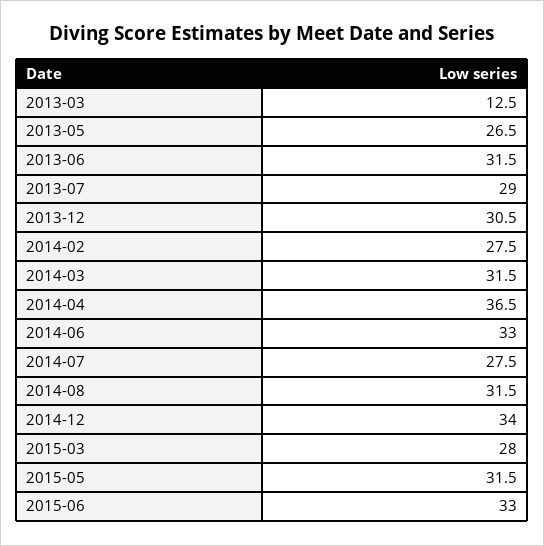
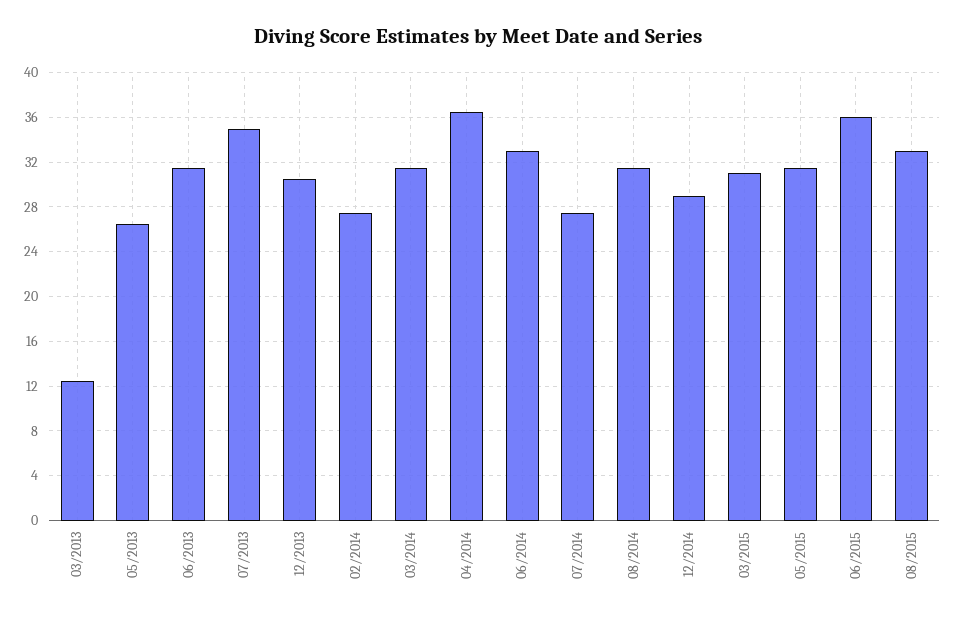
2013-07: 29 -> 35
2014-12: 34 -> 29
2015-03: 28 -> 31
2015-06: 33 -> 36
08/2015: none -> 33

